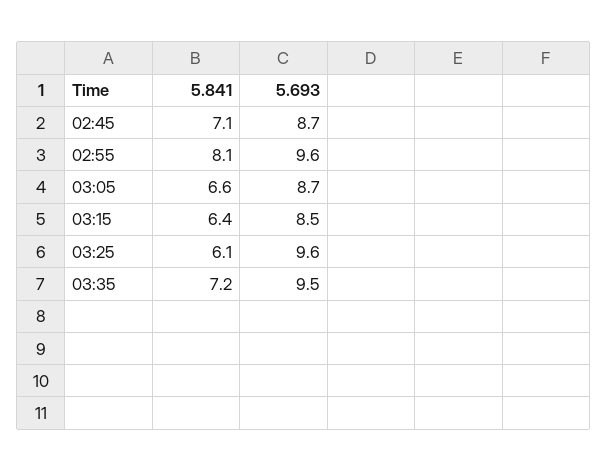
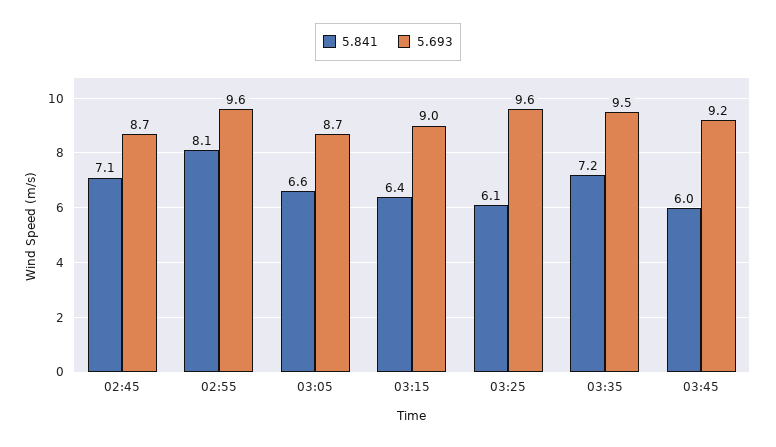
5.693, 03:15: 8.5 -> 9
5.841, 03:45: none -> 6
5.693, 03:45: none -> 9.2

